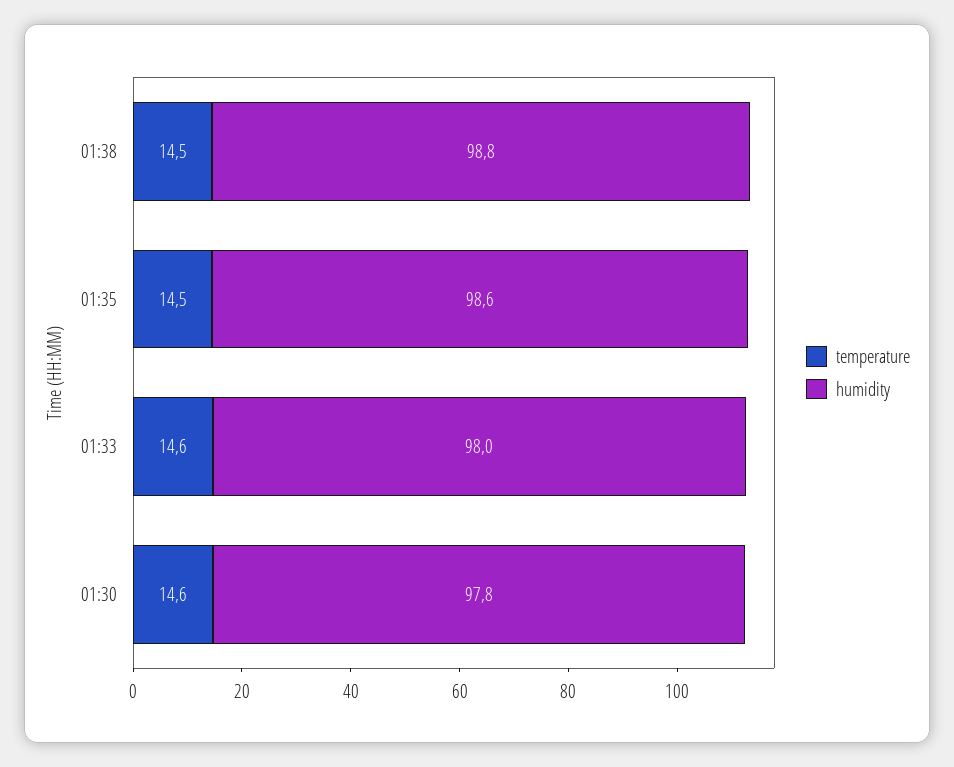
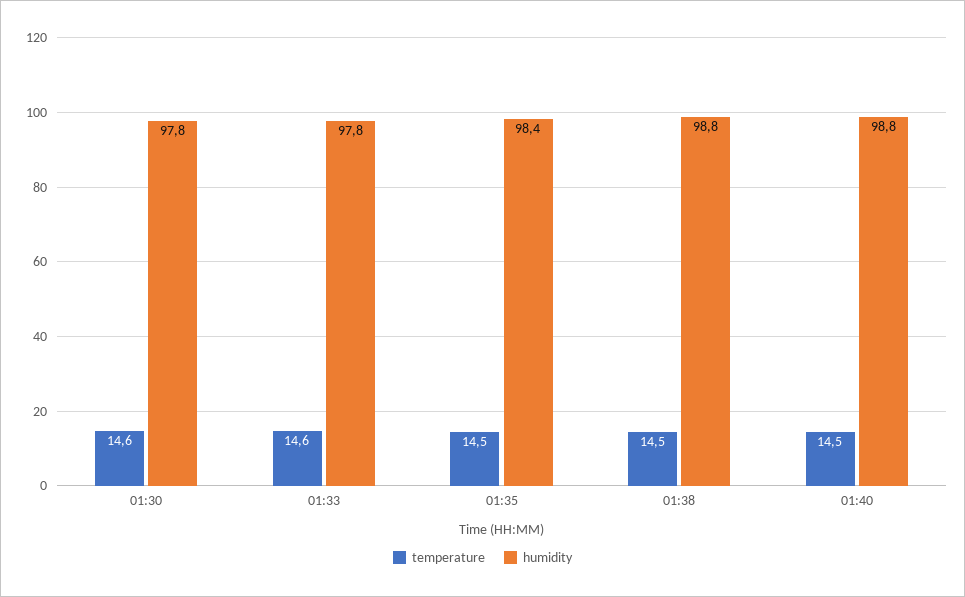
humidity, 01:35: 98.6 -> 98.4
humidity, 01:33: 98 -> 97.8
temperature, 01:40: none -> 14.5
humidity, 01:40: none -> 98.8

